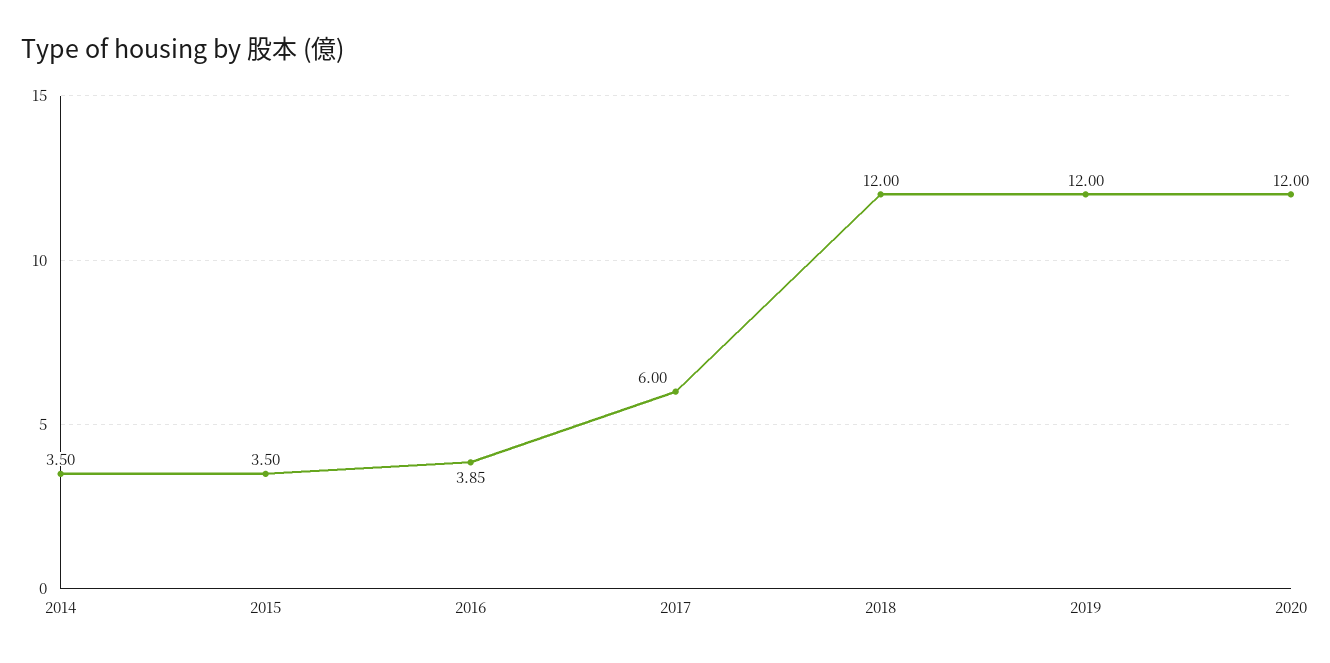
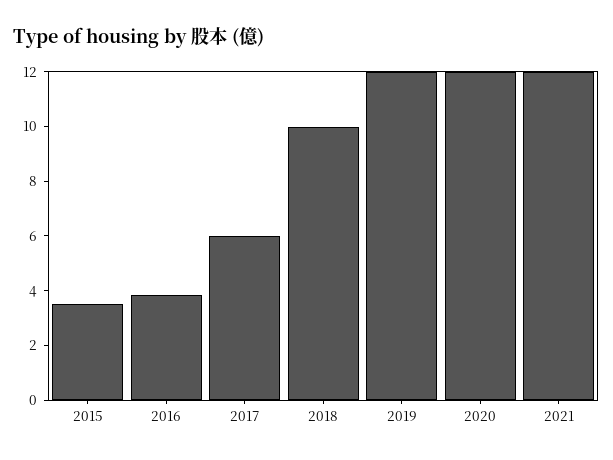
2014: 3.5 -> none
2018: 12 -> 10
2021: none -> 12

